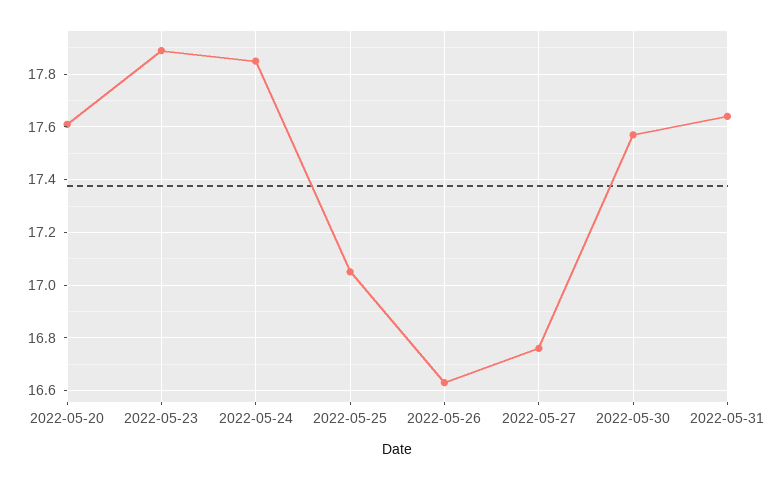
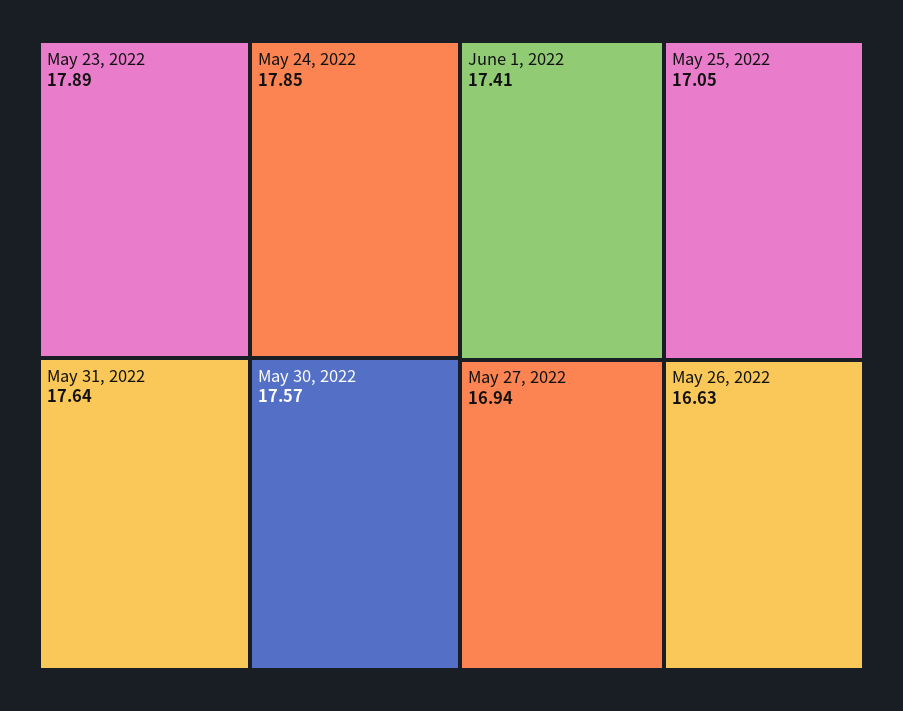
2022-05-20: 17.6 -> none
2022-05-27: 16.75 -> 16.94
June 1, 2022: none -> 17.41

